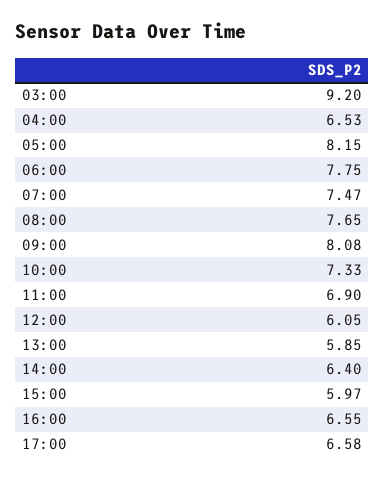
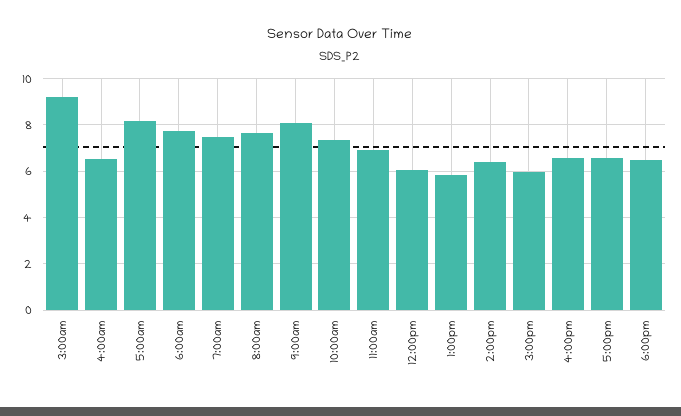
6:00pm: none -> 6.5

